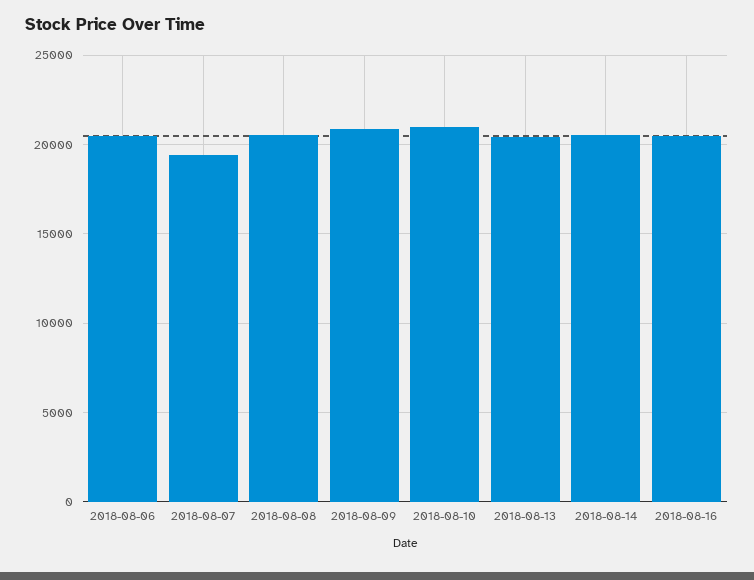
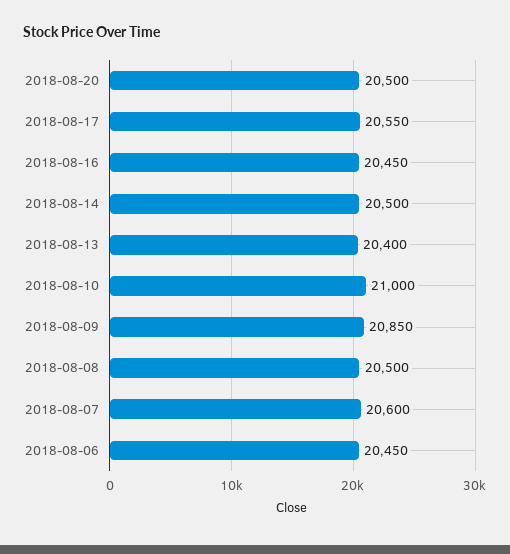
2018-08-07: 19500 -> 20600
2018-08-20: none -> 20500
2018-08-17: none -> 20550

